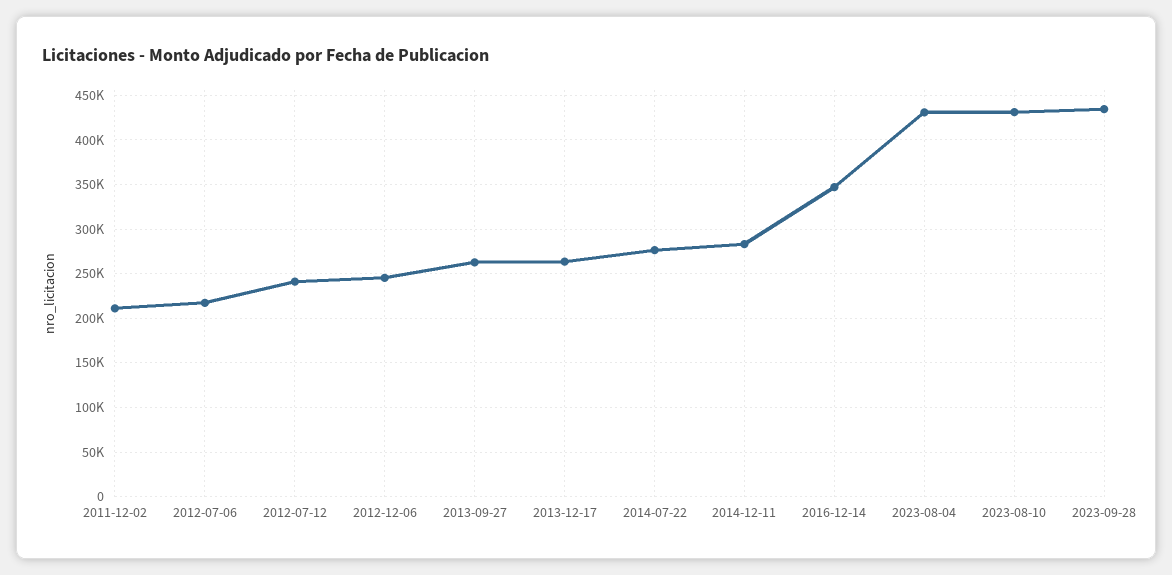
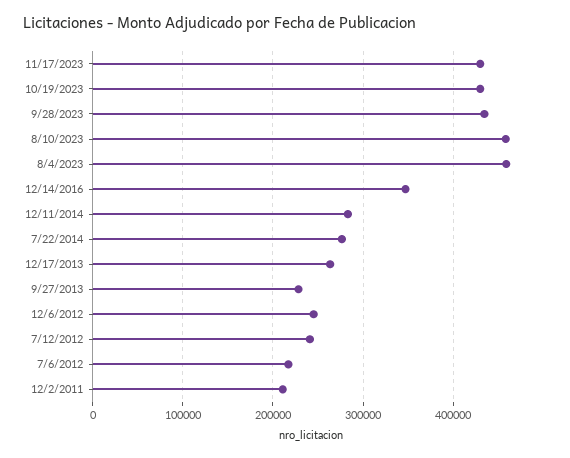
2013-09-27: 260000 -> 230000
2023-08-04: 430000 -> 460000
2023-08-10: 430000 -> 460000
11/17/2023: none -> 430000
10/19/2023: none -> 430000

